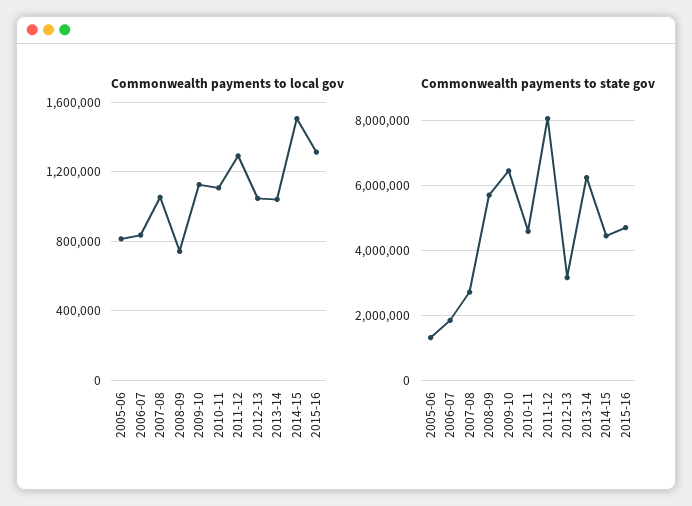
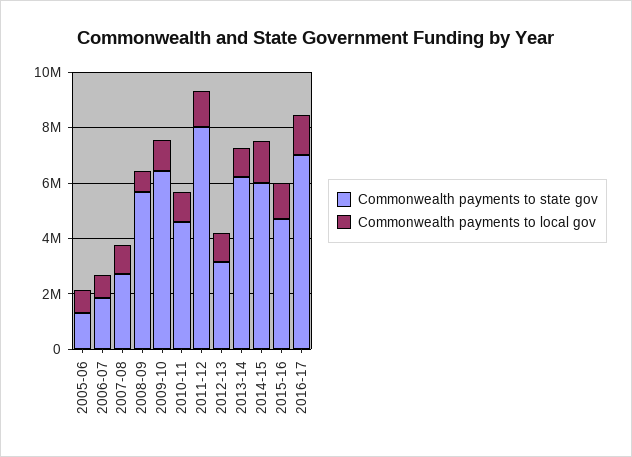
Commonwealth payments to state gov, 2014-15: 4400000 -> 6000000
Commonwealth payments to state gov, 2016-17: none -> 7000000
Commonwealth payments to local gov, 2016-17: none -> 1500000

